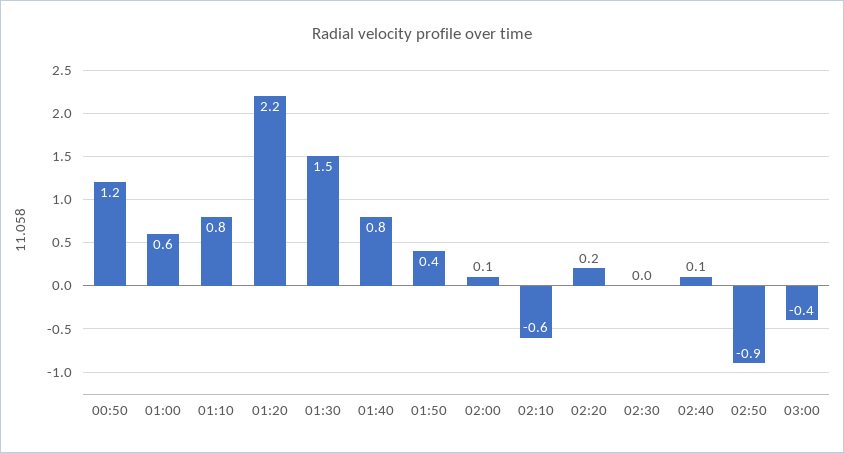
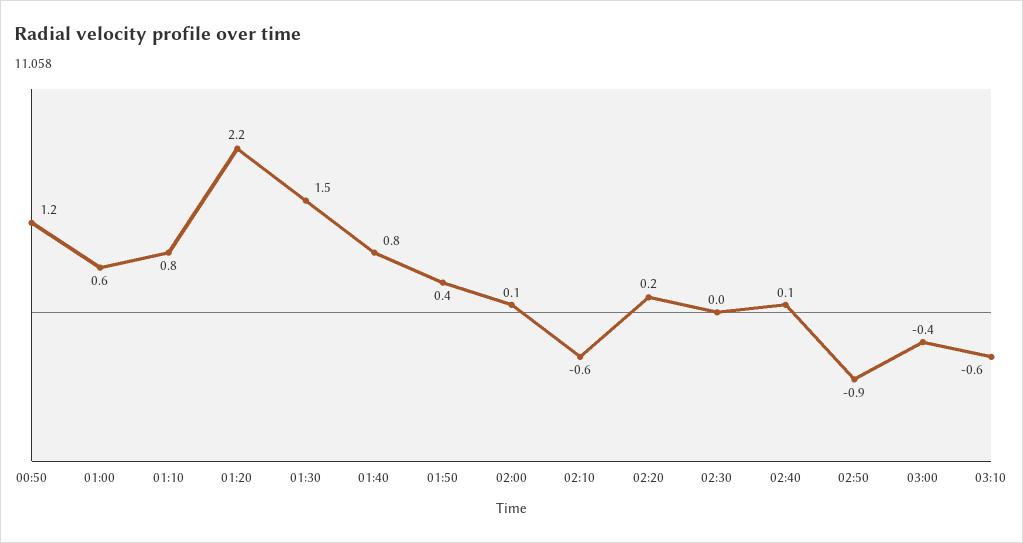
03:10: none -> -0.6

